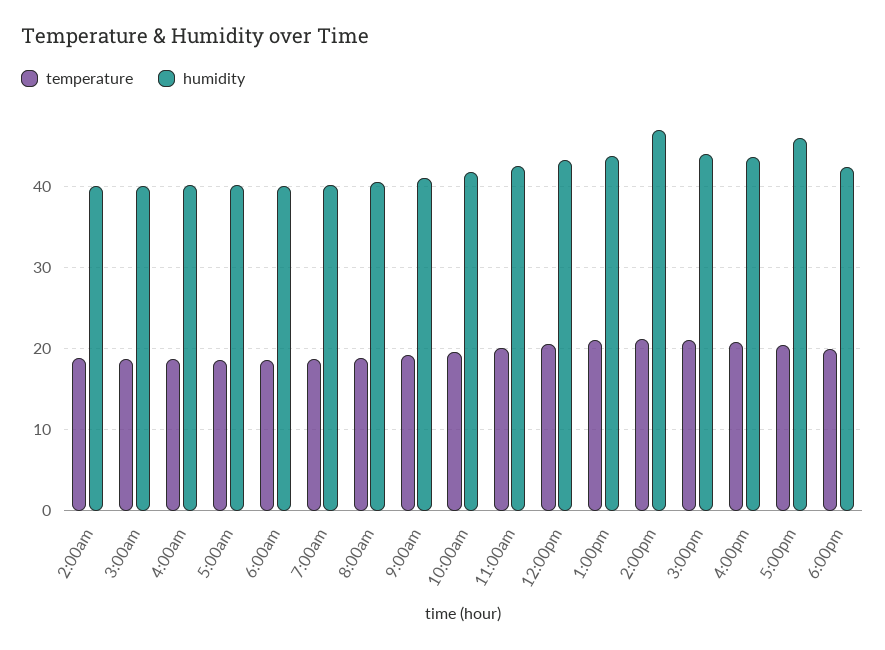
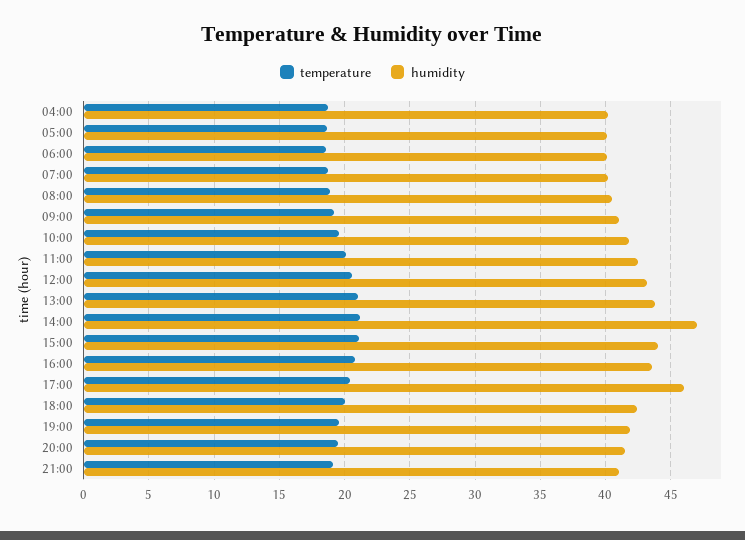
temperature, 2:00am: 19 -> none
humidity, 2:00am: 40 -> none
temperature, 3:00am: 19 -> none
humidity, 3:00am: 40 -> none
temperature, 19:00: none -> 19.5
humidity, 19:00: none -> 42
temperature, 20:00: none -> 19.5
humidity, 20:00: none -> 41.5
temperature, 21:00: none -> 19
humidity, 21:00: none -> 41

